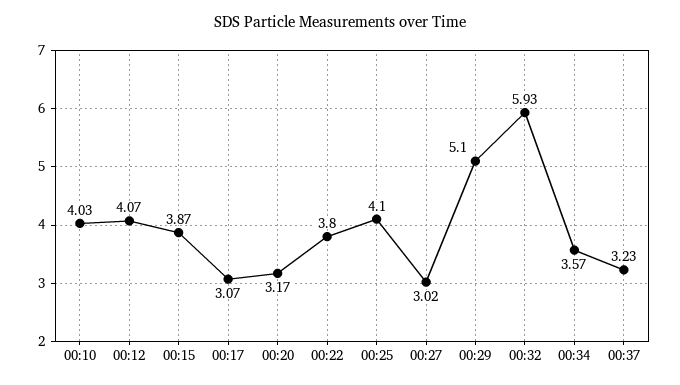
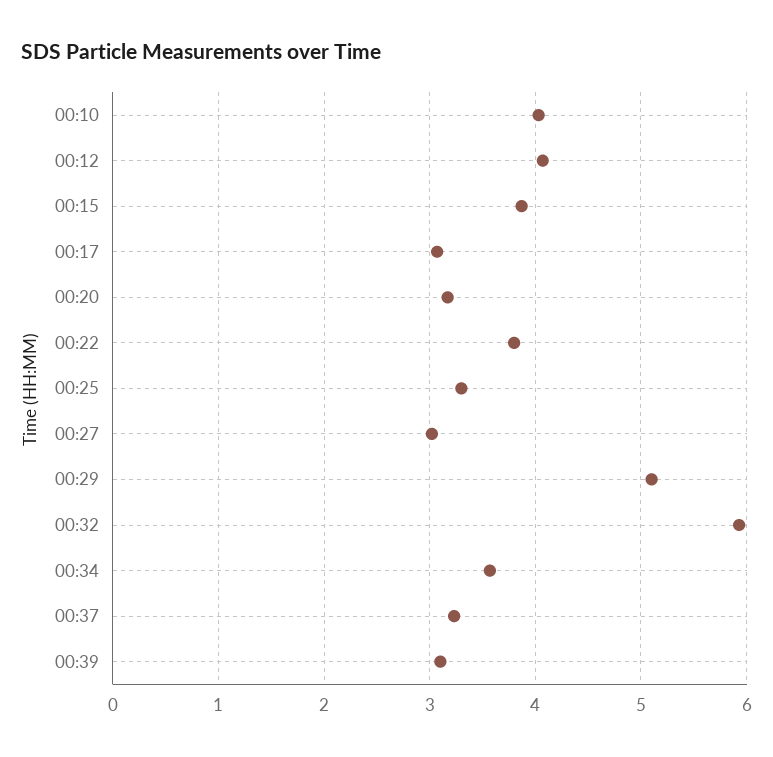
00:25: 4.1 -> 3.3
00:39: none -> 3.1

